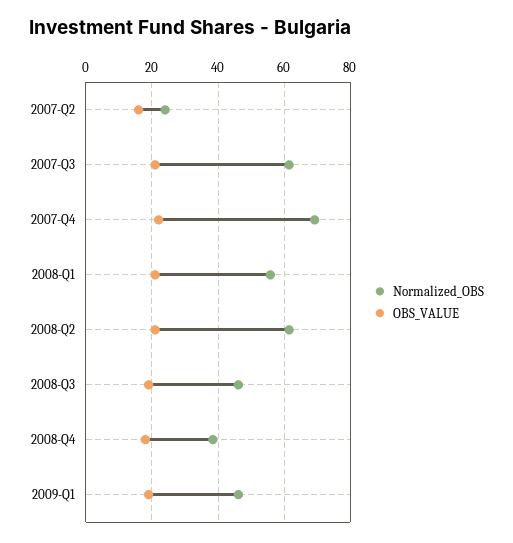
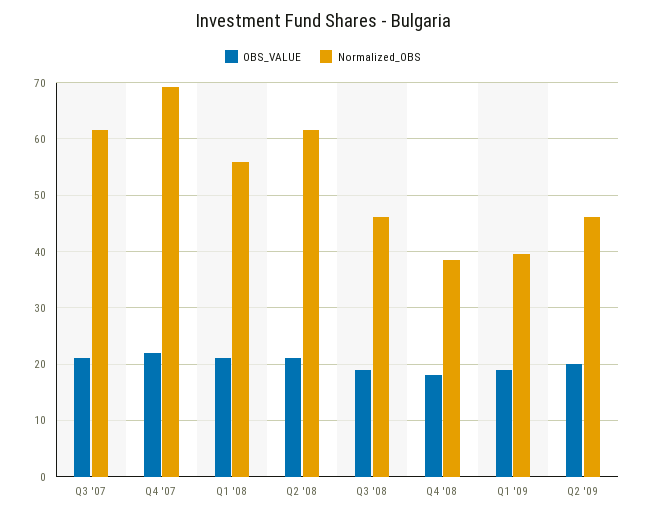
Normalized_OBS, 2007-Q2: 24 -> none
OBS_VALUE, 2007-Q2: 16 -> none
Normalized_OBS, 2009-Q1: 46 -> 40
OBS_VALUE, Q2 '09: none -> 20
Normalized_OBS, Q2 '09: none -> 46

